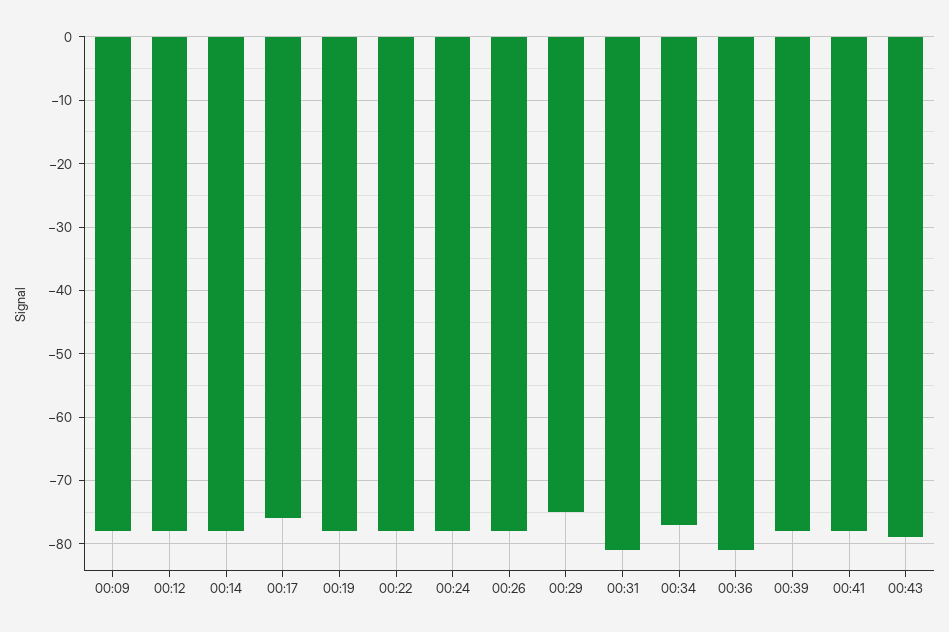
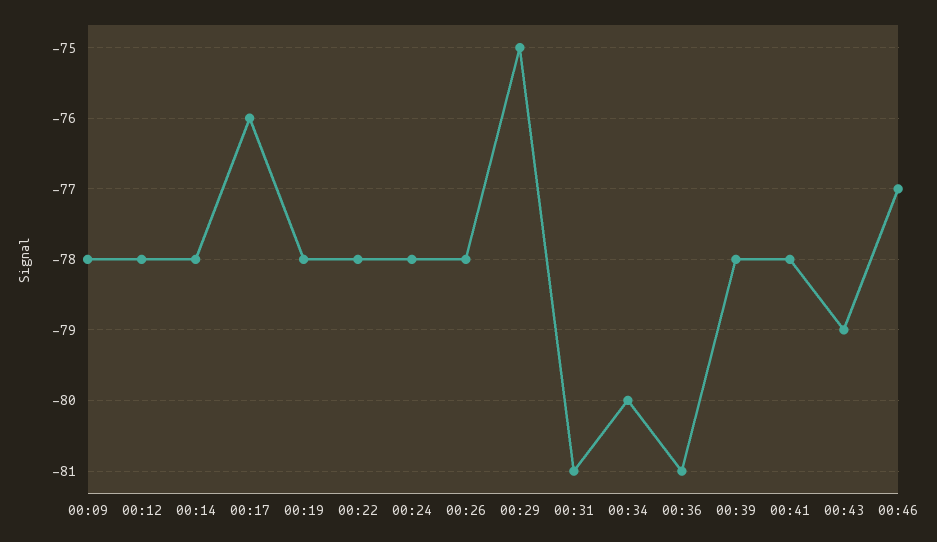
00:34: -77 -> -80
00:46: none -> -77

